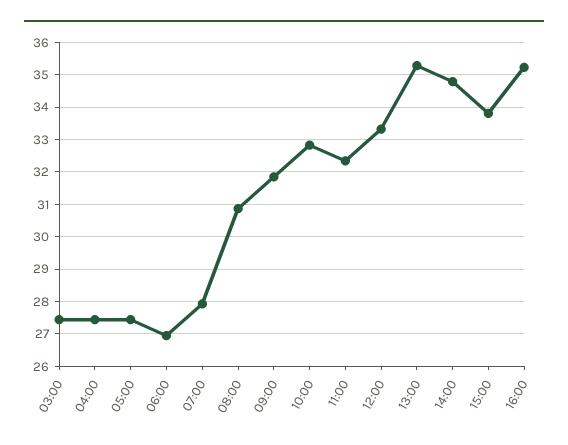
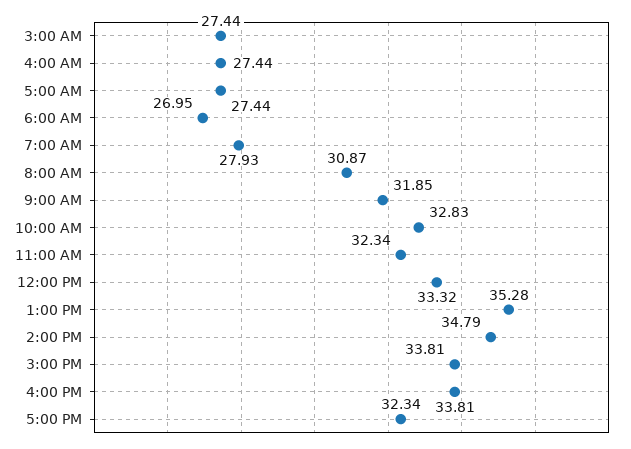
16:00: 35.2 -> 33.81
5:00 PM: none -> 32.34

